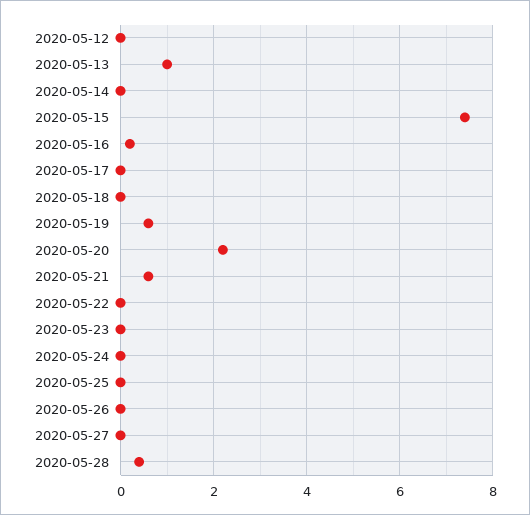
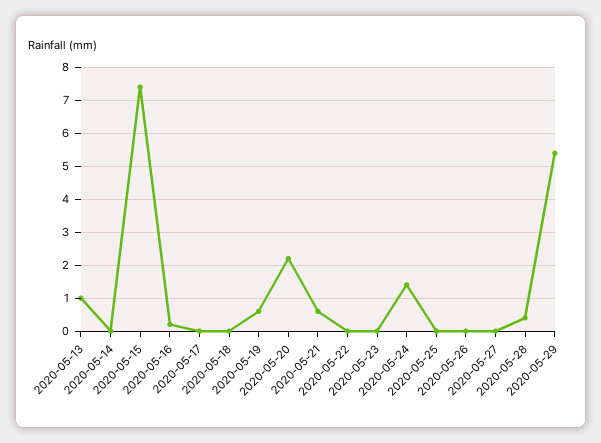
2020-05-12: 0 -> none
2020-05-24: 0 -> 1.5
2020-05-29: none -> 5.5

